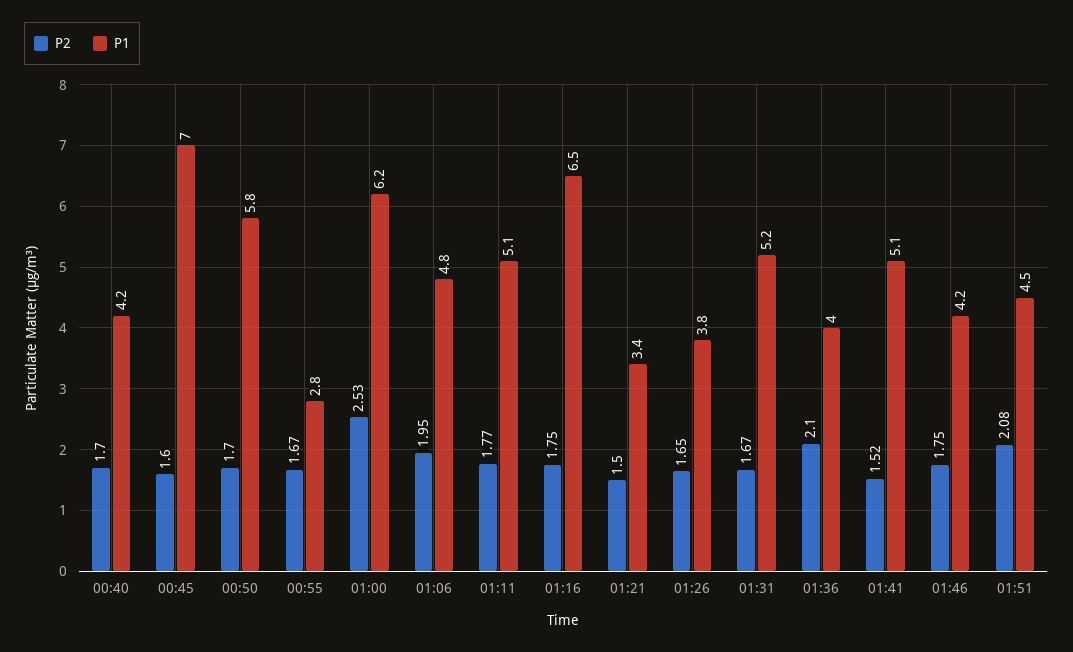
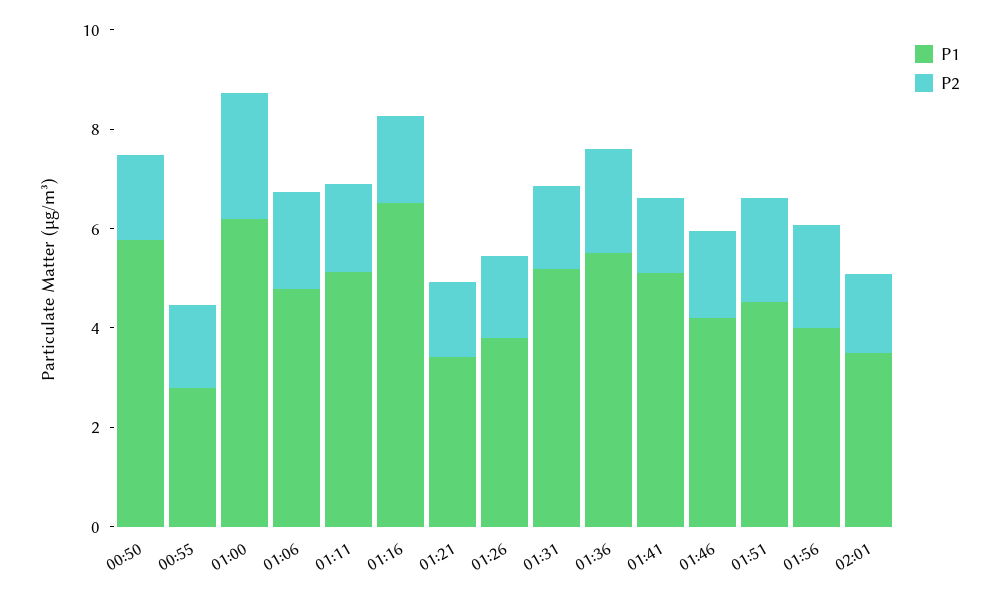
P2, 00:40: 1.7 -> none
P1, 00:40: 4.2 -> none
P2, 00:45: 1.6 -> none
P1, 00:45: 7 -> none
P1, 01:36: 4 -> 5.5
P1, 01:56: none -> 4
P2, 01:56: none -> 2
P1, 02:01: none -> 3.5
P2, 02:01: none -> 1.5

